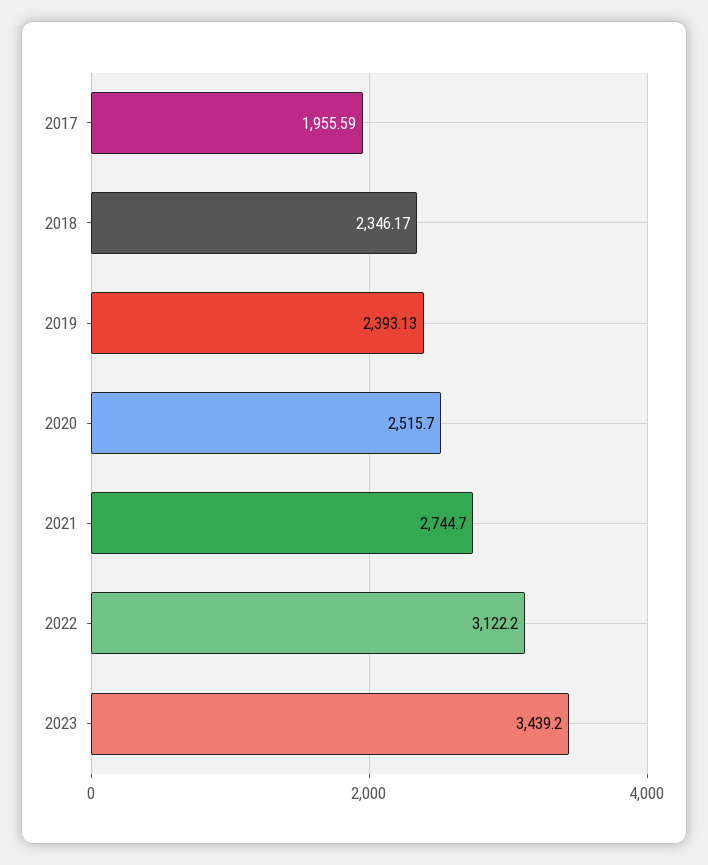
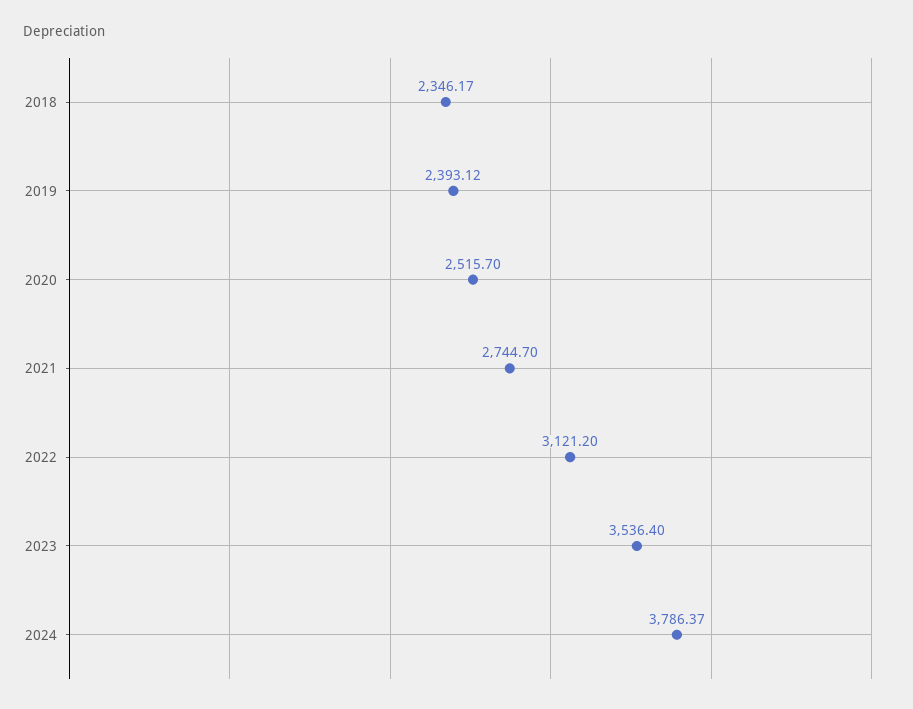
2017: 1955.59 -> none
2019: 2393.13 -> 2393.12
2022: 3122.2 -> 3121.2
2023: 3439.2 -> 3536.4
2024: none -> 3786.37

